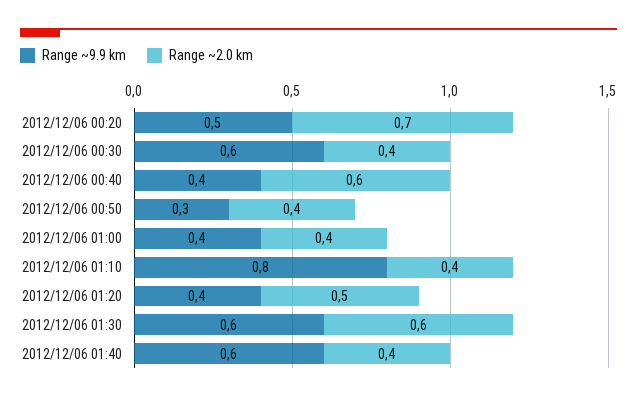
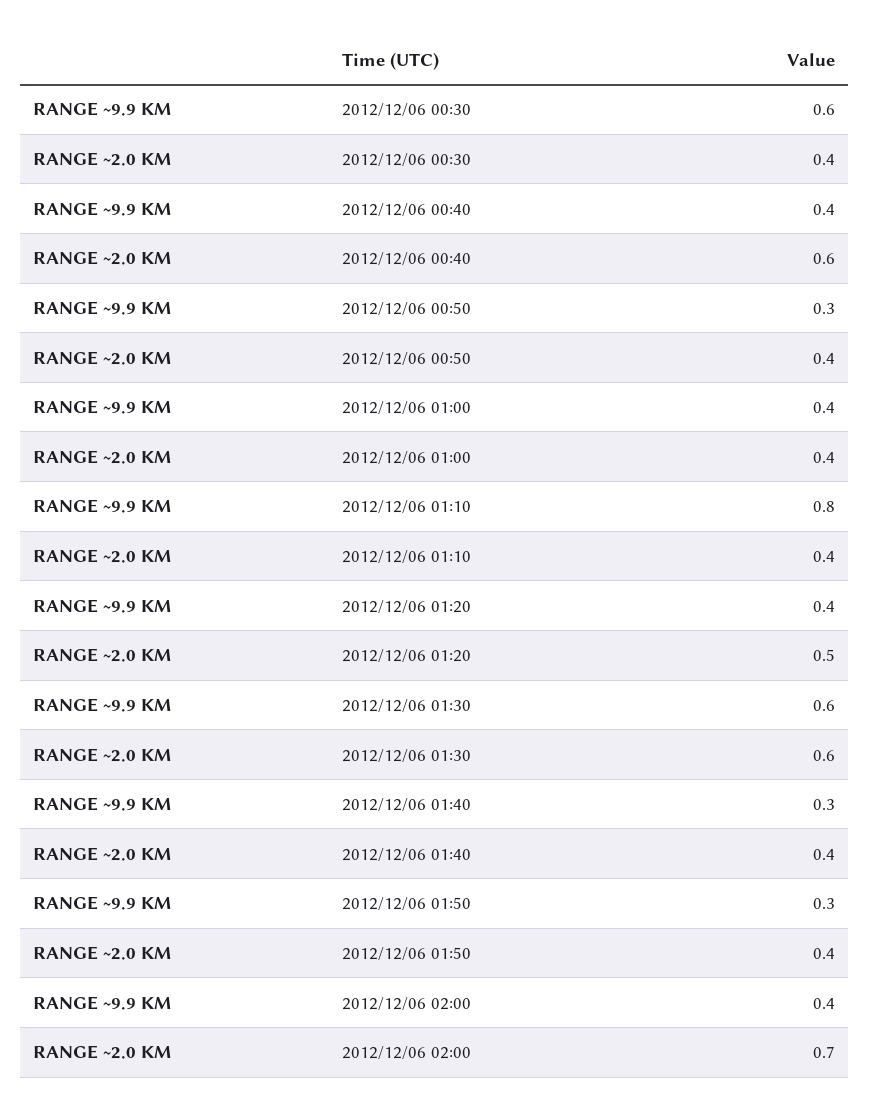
Range ~9.9 km, 2012/12/06 00:20: 0.5 -> none
Range ~2.0 km, 2012/12/06 00:20: 0.7 -> none
Range ~9.9 km, 2012/12/06 01:40: 0.6 -> 0.3
Range ~9.9 km, 2012/12/06 01:50: none -> 0.3
Range ~2.0 km, 2012/12/06 01:50: none -> 0.4
Range ~9.9 km, 2012/12/06 02:00: none -> 0.4
Range ~2.0 km, 2012/12/06 02:00: none -> 0.7

